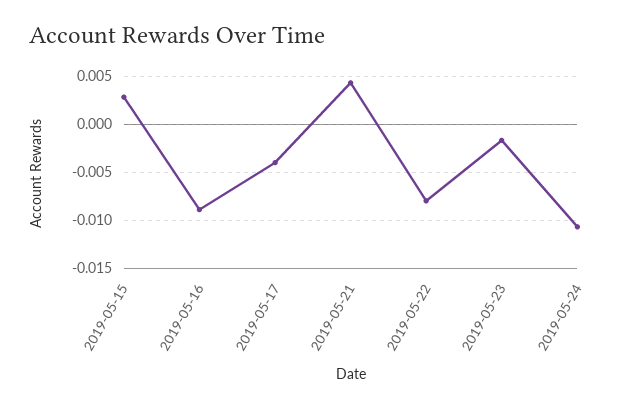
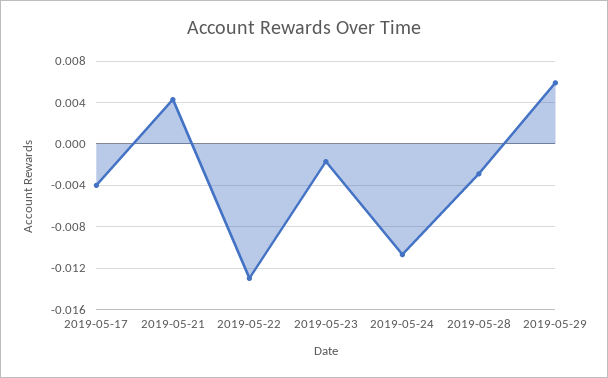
2019-05-15: 0.003 -> none
2019-05-16: -0.009 -> none
2019-05-22: -0.008 -> -0.013
2019-05-28: none -> -0.003
2019-05-29: none -> 0.006

